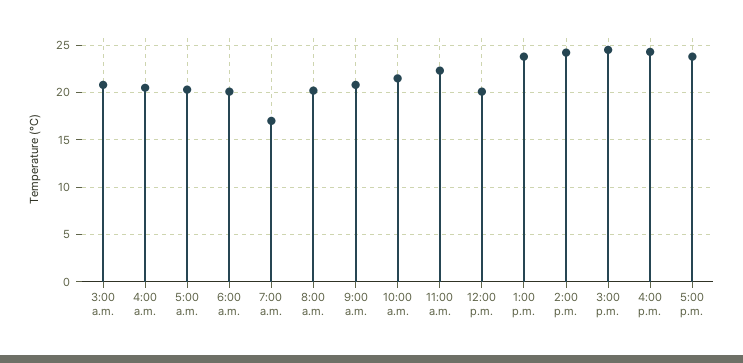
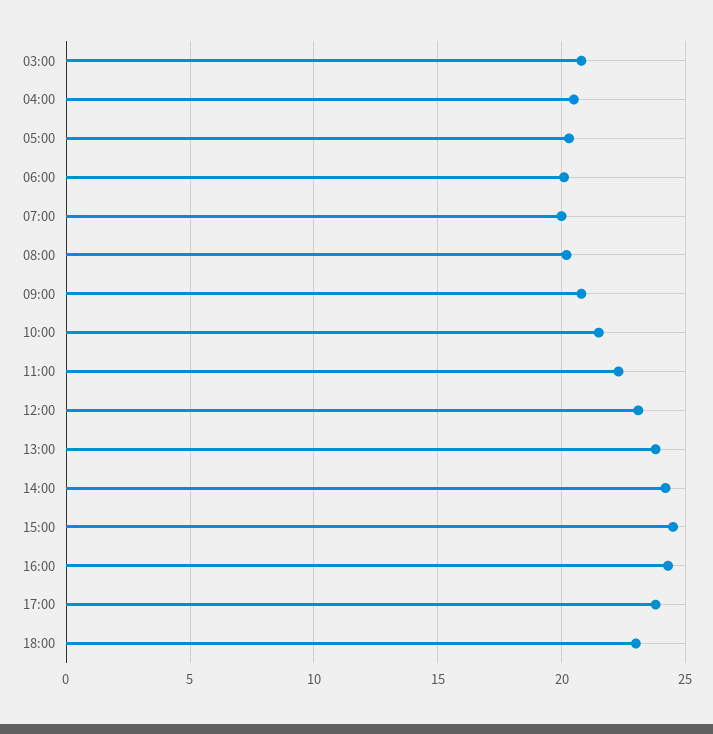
7:00 a.m.: 17 -> 20
12:00 p.m.: 20 -> 23
18:00: none -> 23

